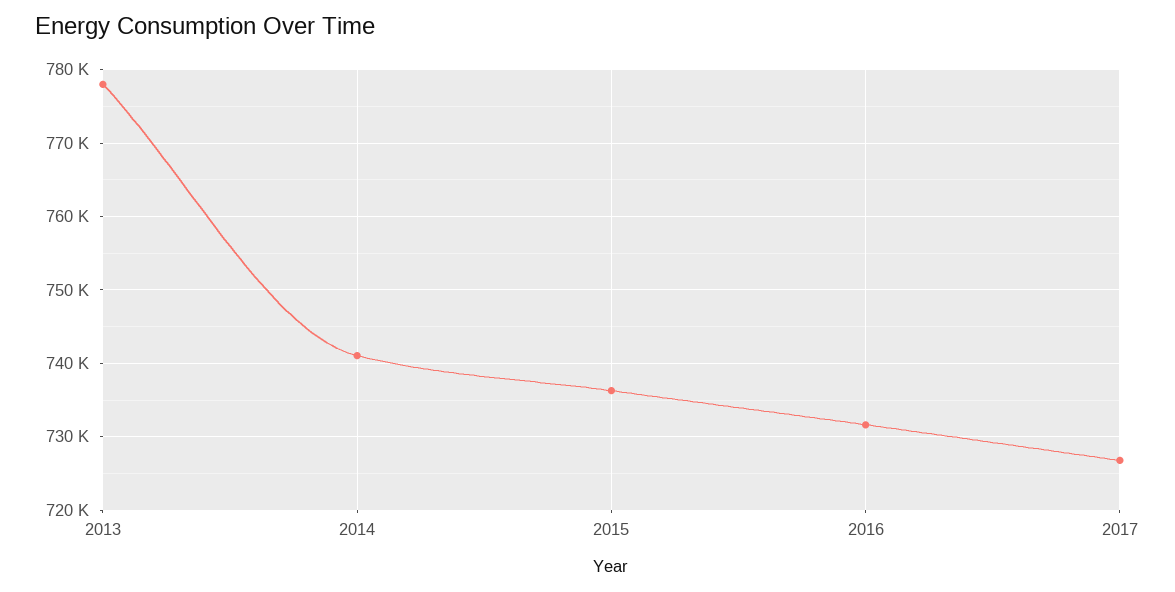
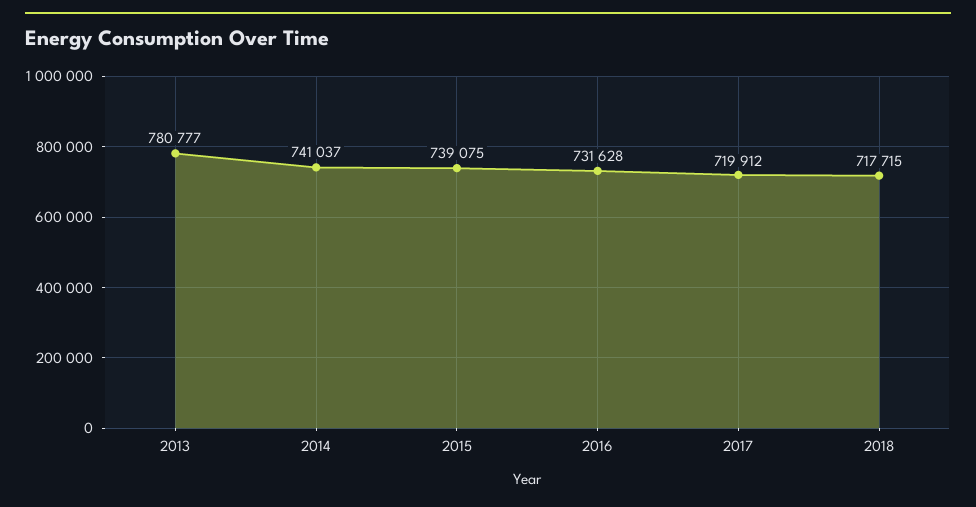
2013: 778000 -> 780777
2015: 736000 -> 739075
2017: 727000 -> 719912
2018: none -> 717715

